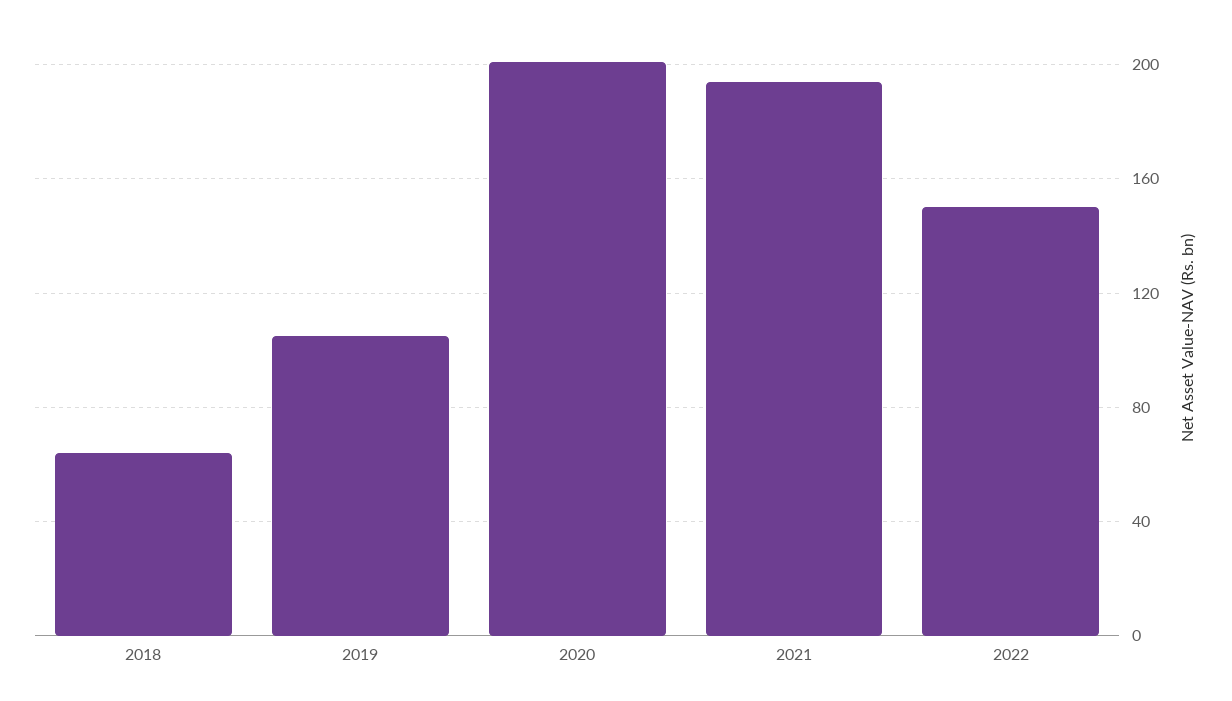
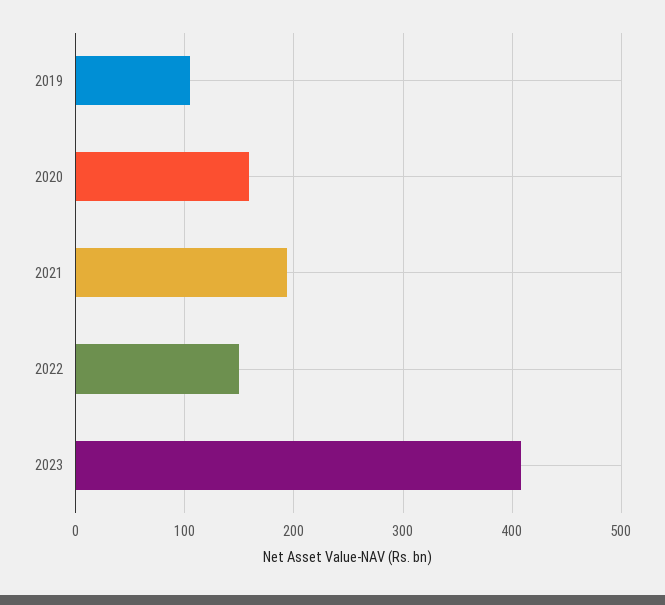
2018: 65 -> none
2020: 200 -> 160
2023: none -> 410

